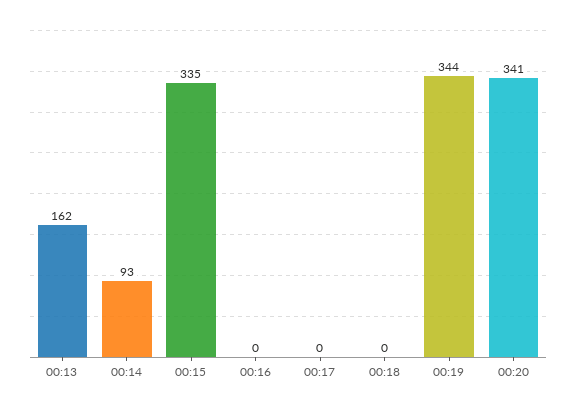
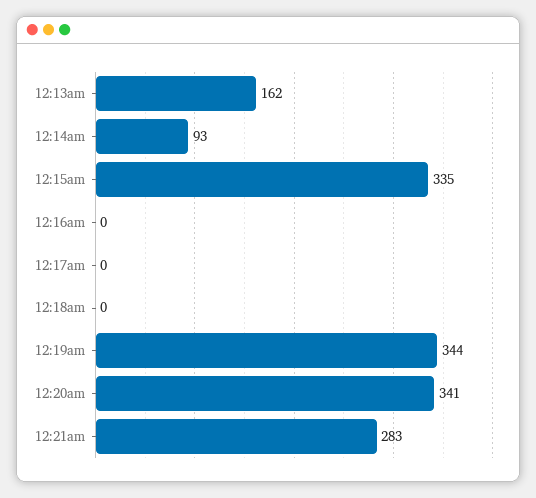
12:21am: none -> 283

